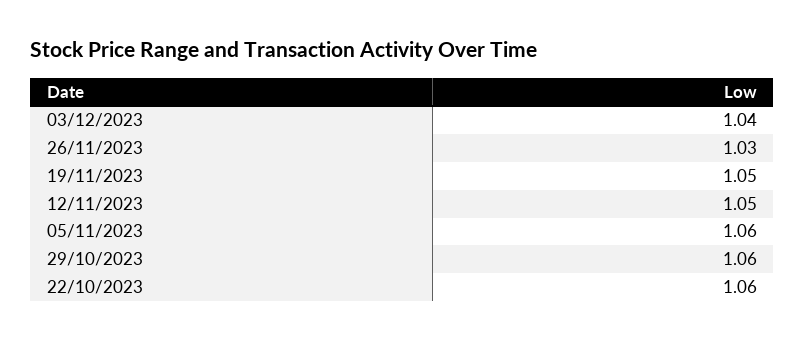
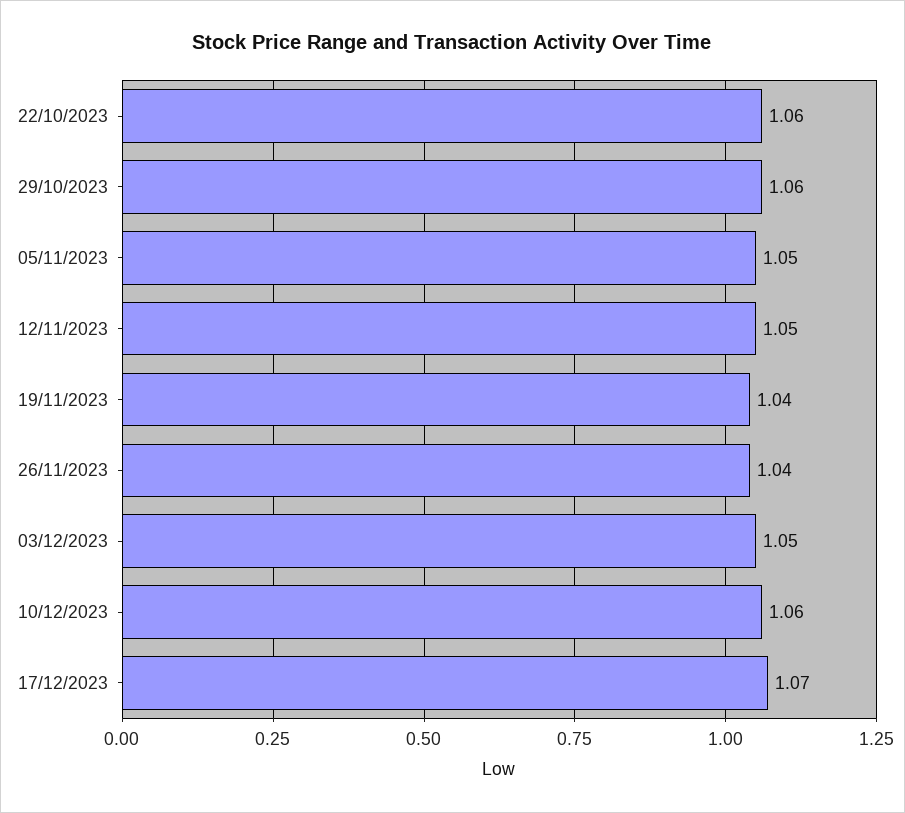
03/12/2023: 1.04 -> 1.05
26/11/2023: 1.03 -> 1.04
19/11/2023: 1.05 -> 1.04
05/11/2023: 1.06 -> 1.05
10/12/2023: none -> 1.06
17/12/2023: none -> 1.07

